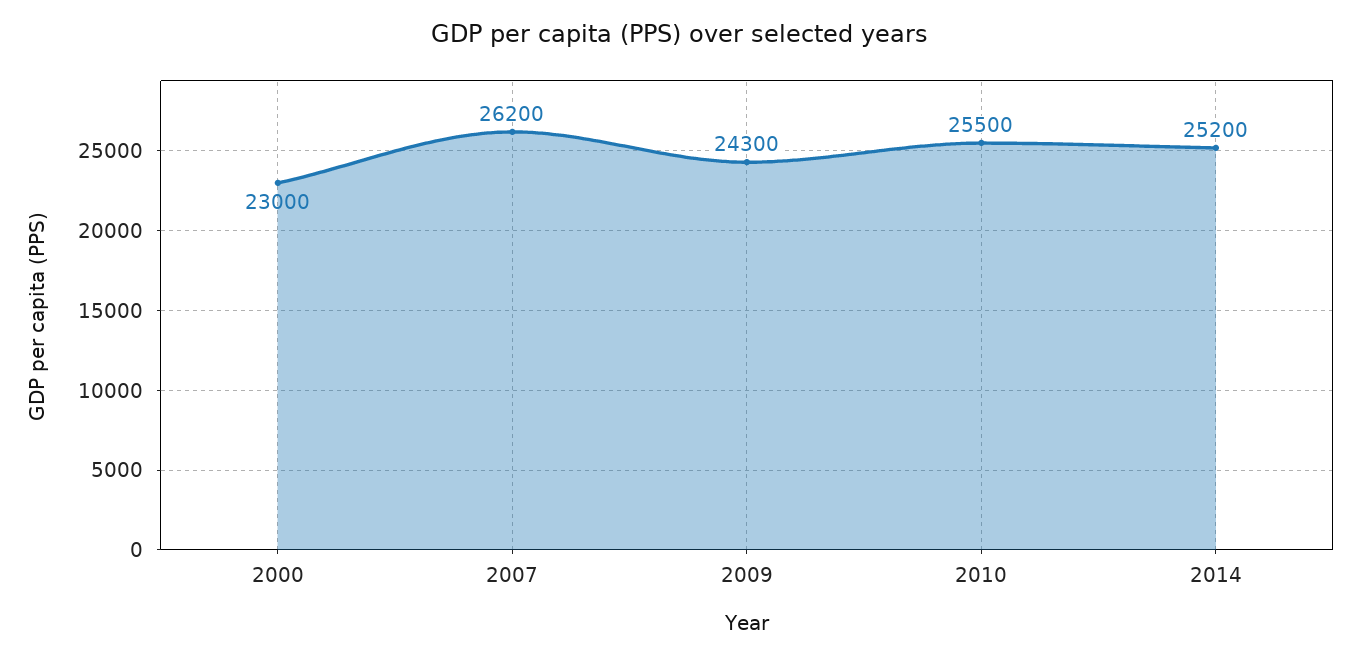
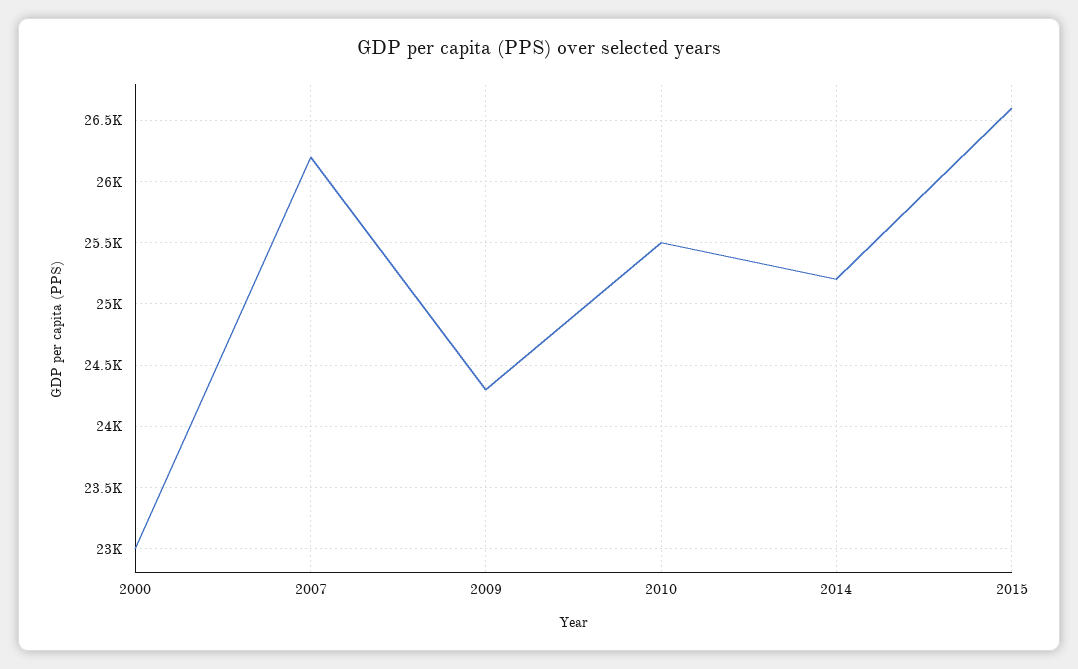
2015: none -> 26600

